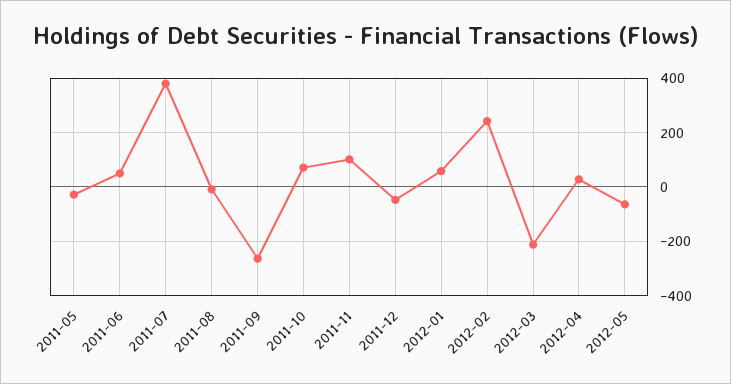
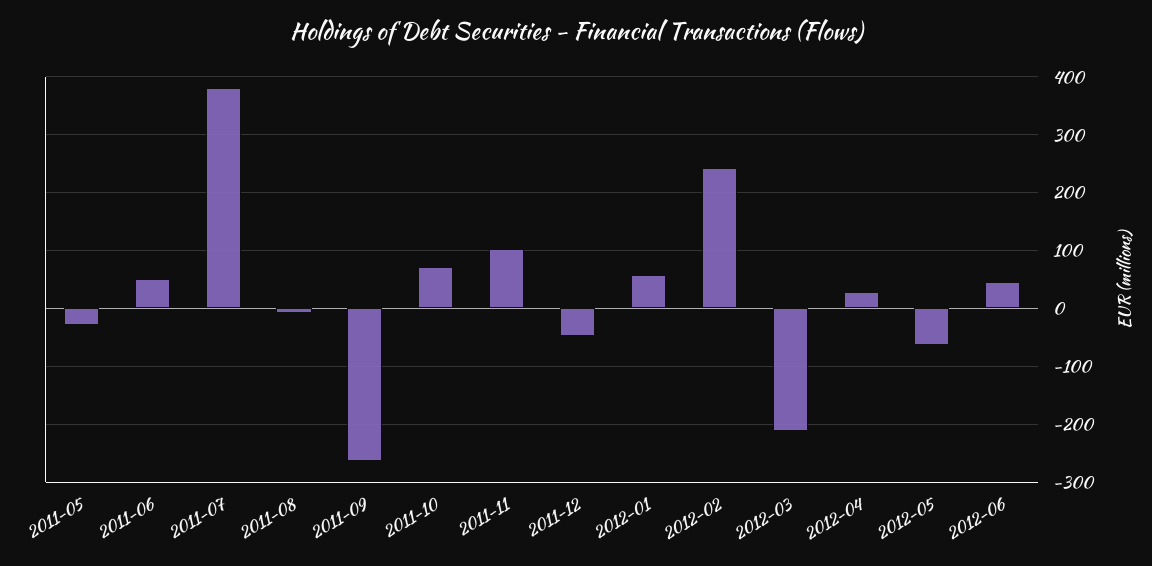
2012-06: none -> 40

